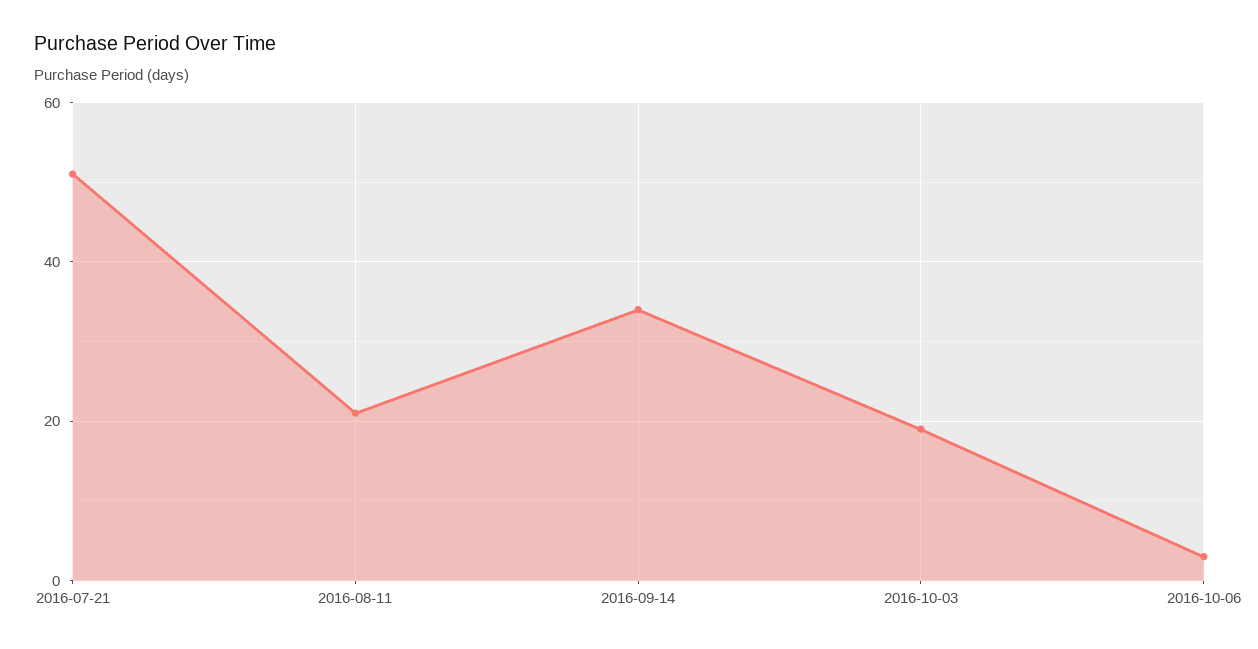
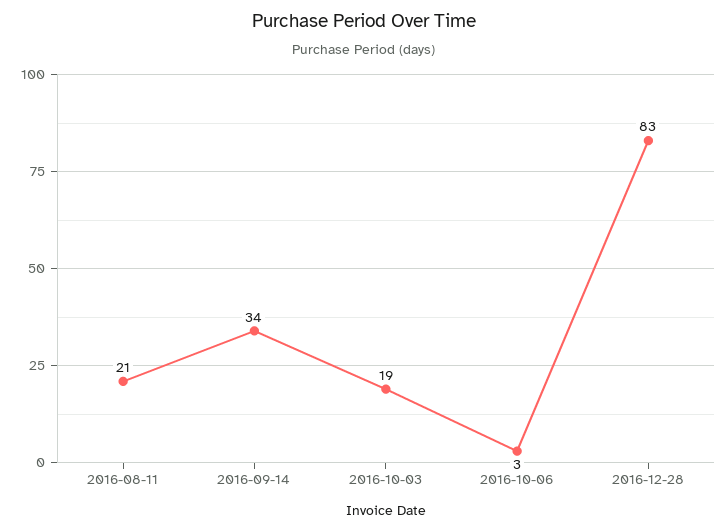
2016-07-21: 50 -> none
2016-12-28: none -> 83

